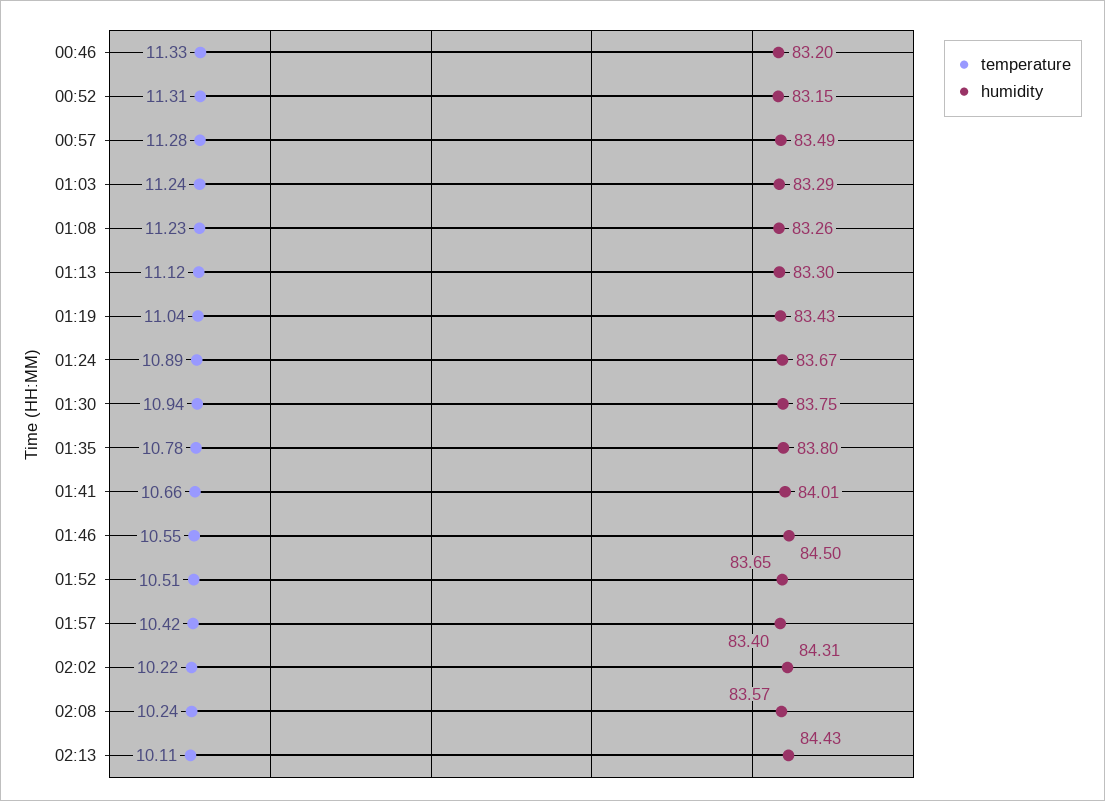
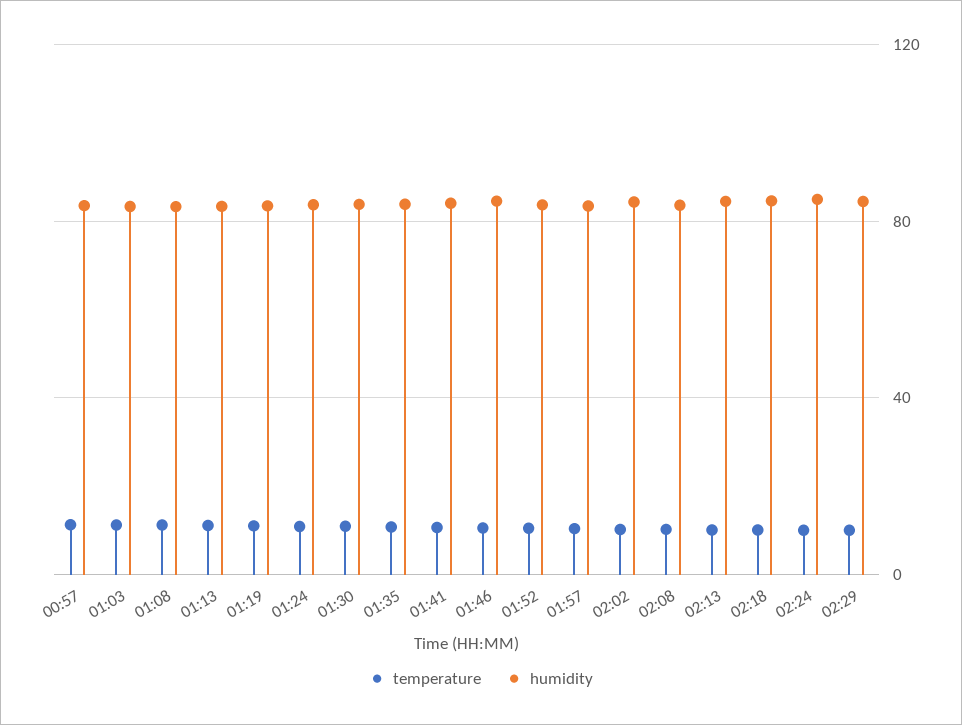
temperature, 00:46: 11.33 -> none
humidity, 00:46: 83.2 -> none
temperature, 00:52: 11.31 -> none
humidity, 00:52: 83.15 -> none
temperature, 02:18: none -> 10
humidity, 02:18: none -> 85
temperature, 02:24: none -> 10
humidity, 02:24: none -> 85
temperature, 02:29: none -> 10
humidity, 02:29: none -> 85

